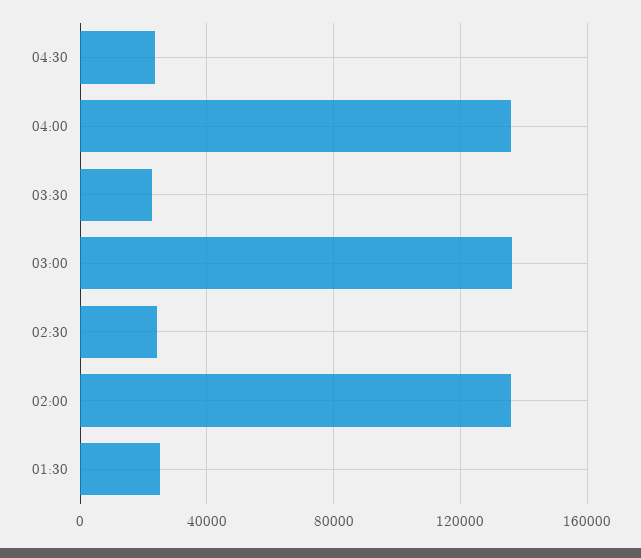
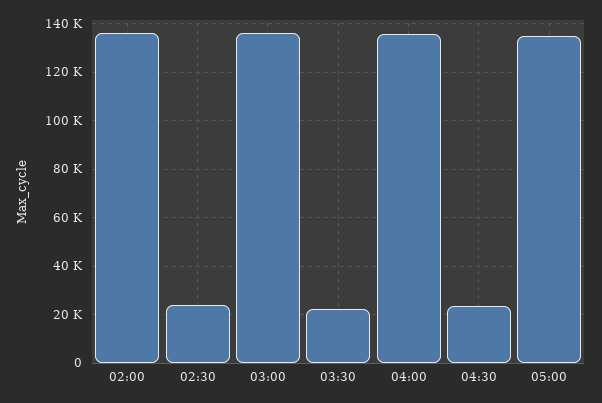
01:30: 25000 -> none
05:00: none -> 135000

